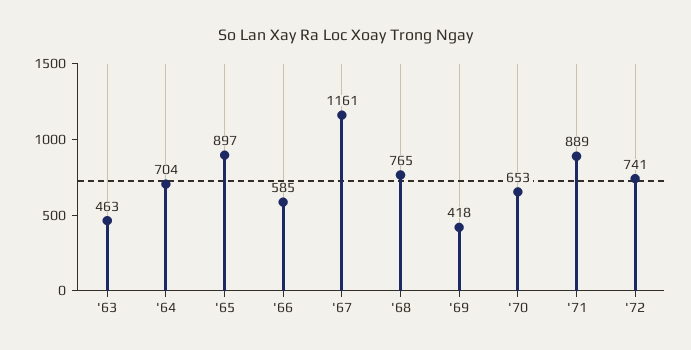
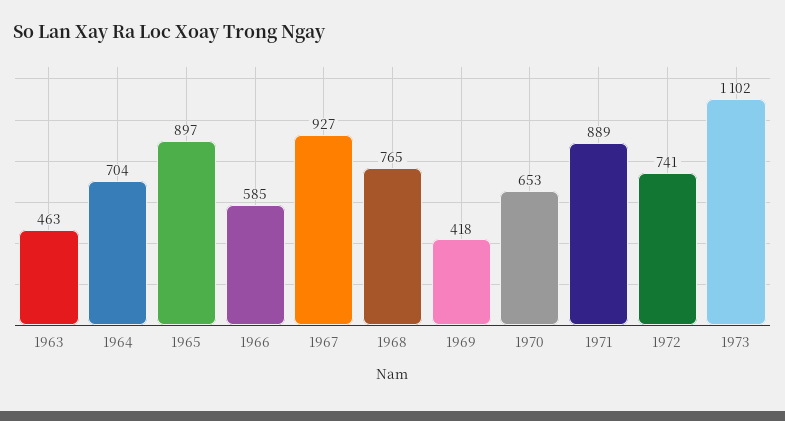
'67: 1161 -> 927
1973: none -> 1102

